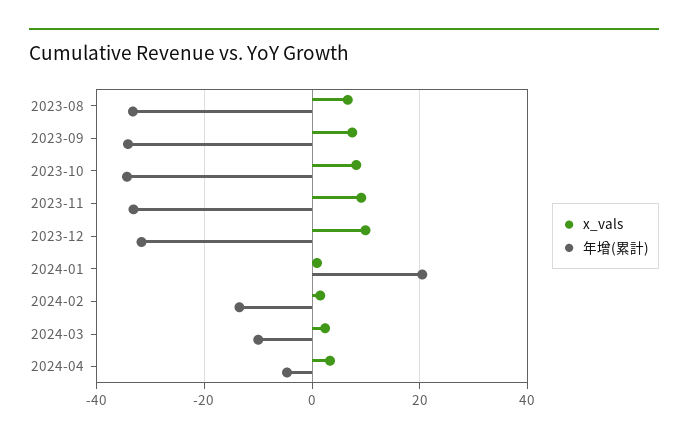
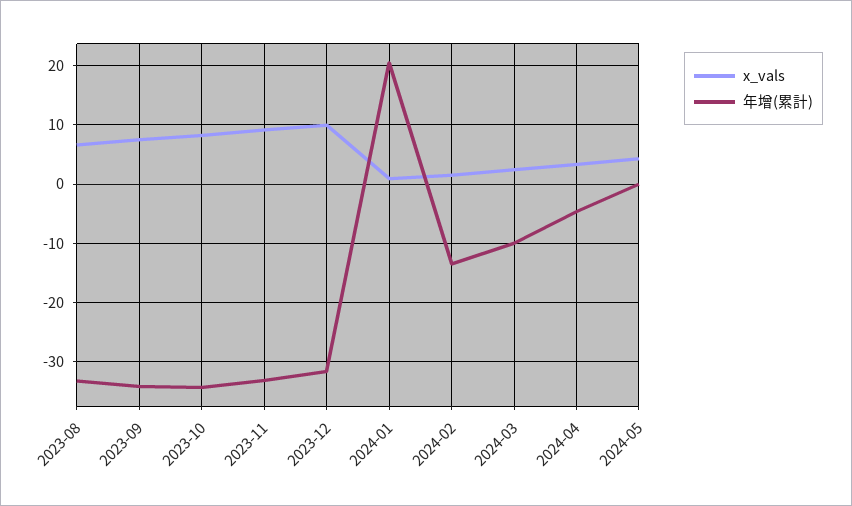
x_vals, 2024-05: none -> 4
年增(累計), 2024-05: none -> 0

